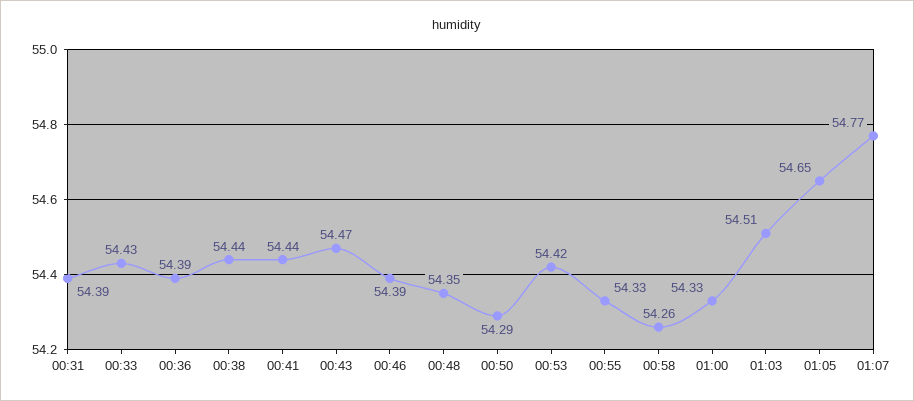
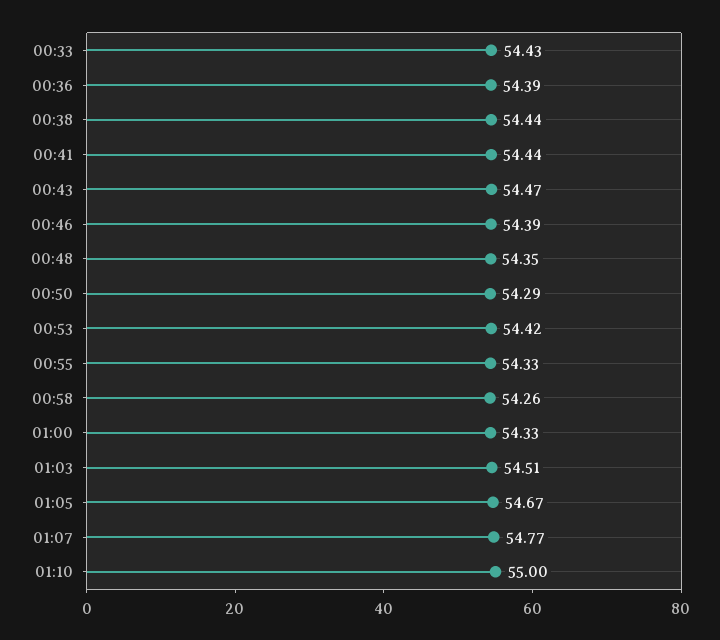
00:31: 54.39 -> none
01:05: 54.65 -> 54.67
01:10: none -> 55

